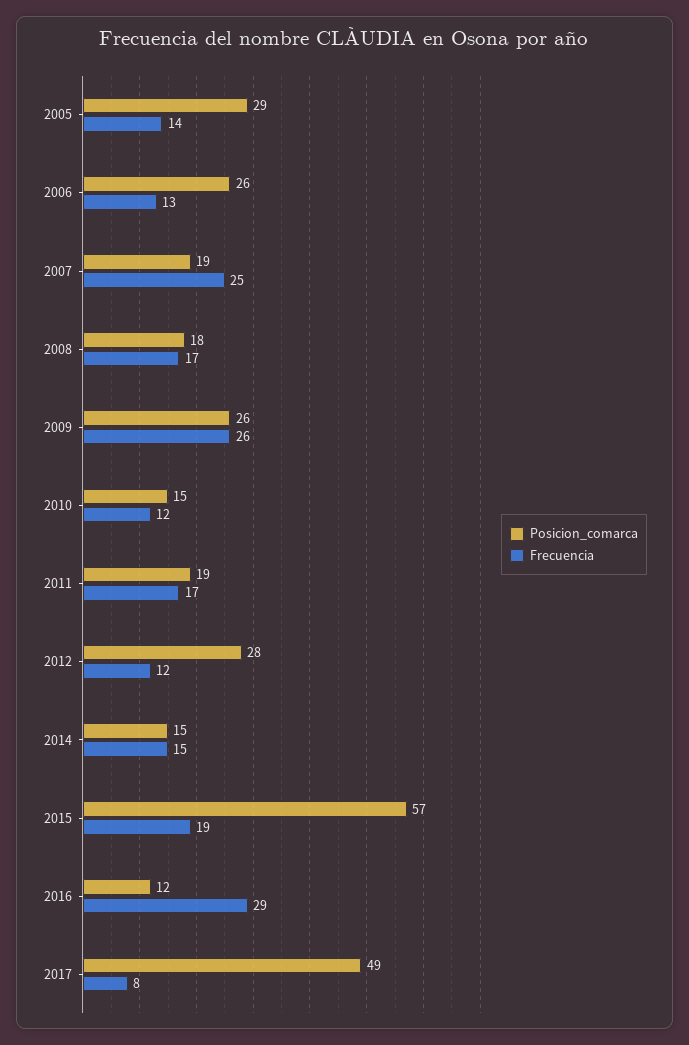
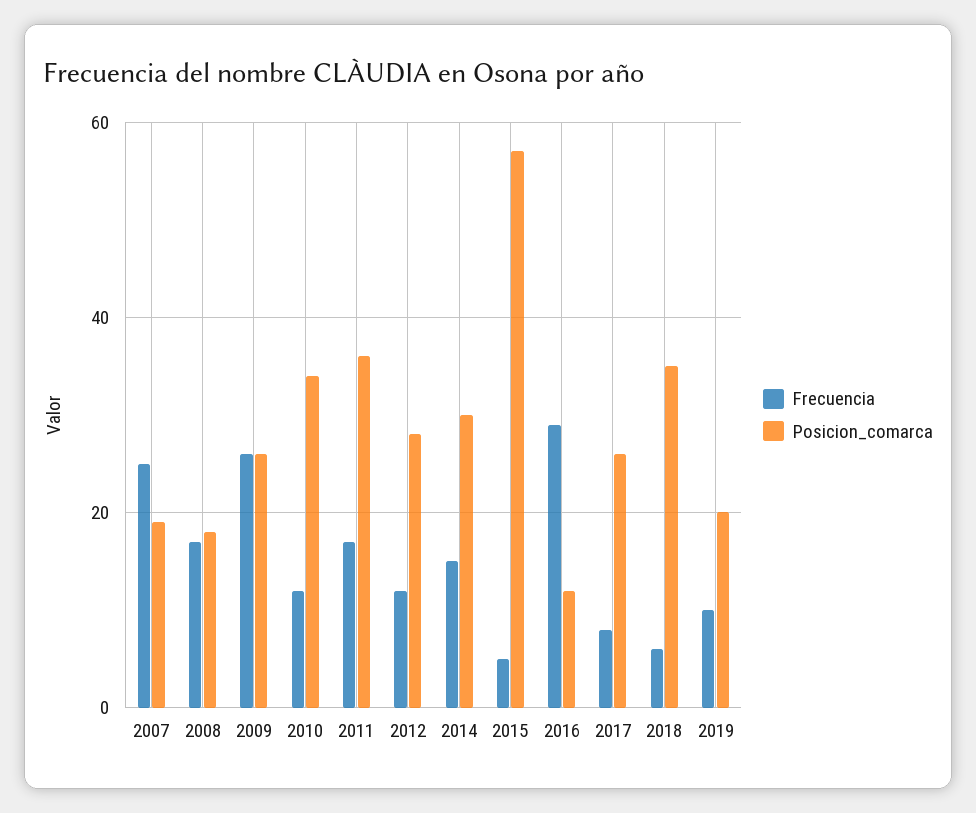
Posicion_comarca, 2005: 29 -> none
Frecuencia, 2005: 14 -> none
Posicion_comarca, 2006: 26 -> none
Frecuencia, 2006: 13 -> none
Posicion_comarca, 2010: 15 -> 35
Posicion_comarca, 2011: 19 -> 35
Posicion_comarca, 2014: 15 -> 30
Frecuencia, 2015: 19 -> 5
Posicion_comarca, 2017: 49 -> 25
Frecuencia, 2018: none -> 5
Posicion_comarca, 2018: none -> 35
Frecuencia, 2019: none -> 10
Posicion_comarca, 2019: none -> 20

